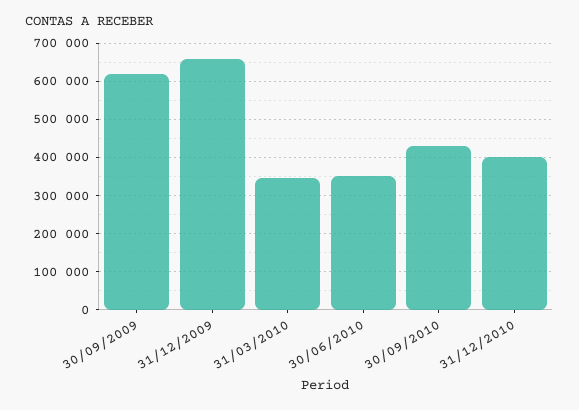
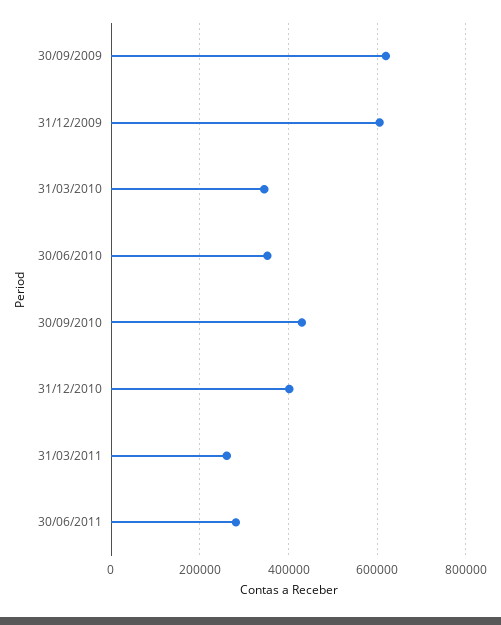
31/12/2009: 660000 -> 600000
31/03/2011: none -> 260000
30/06/2011: none -> 280000

